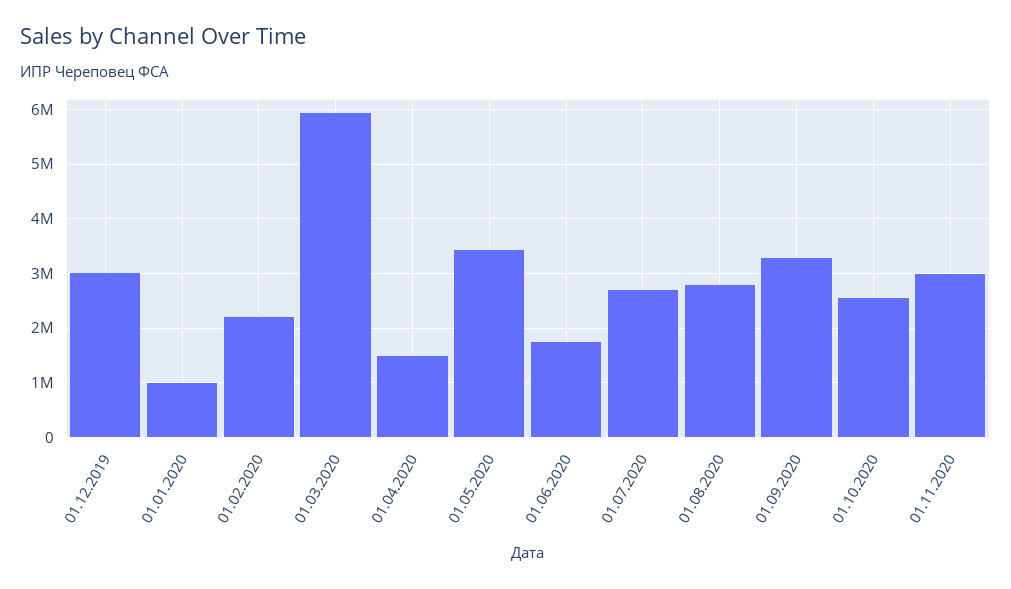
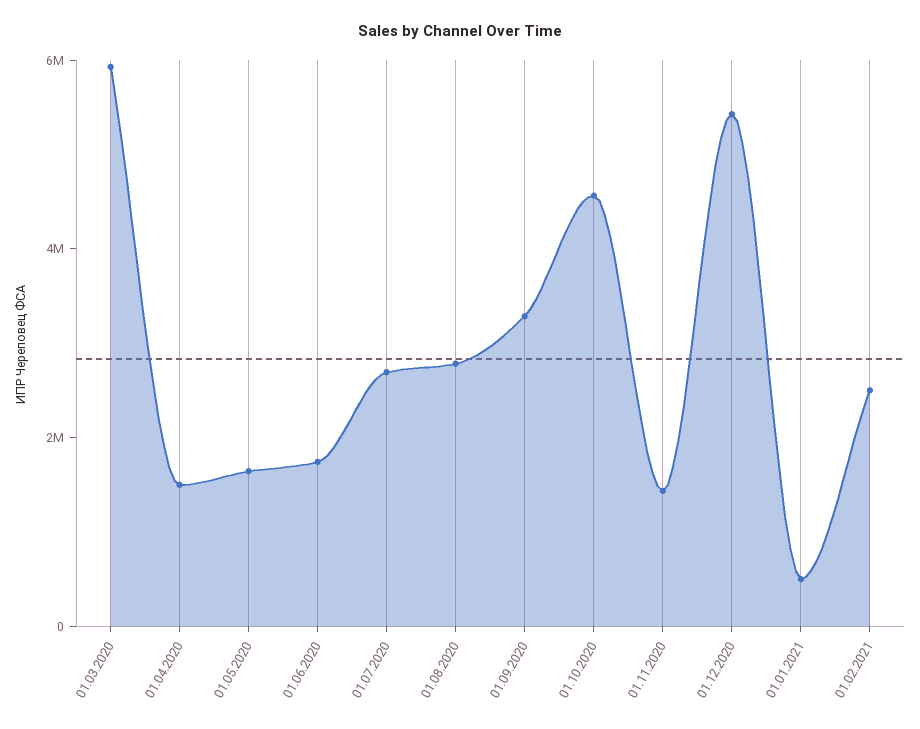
01.12.2019: 3000000 -> none
01.01.2020: 1000000 -> none
01.02.2020: 2200000 -> none
01.05.2020: 3400000 -> 1500000
01.10.2020: 2600000 -> 4500000
01.11.2020: 3000000 -> 1500000
01.12.2020: none -> 5500000
01.01.2021: none -> 500000
01.02.2021: none -> 2500000

